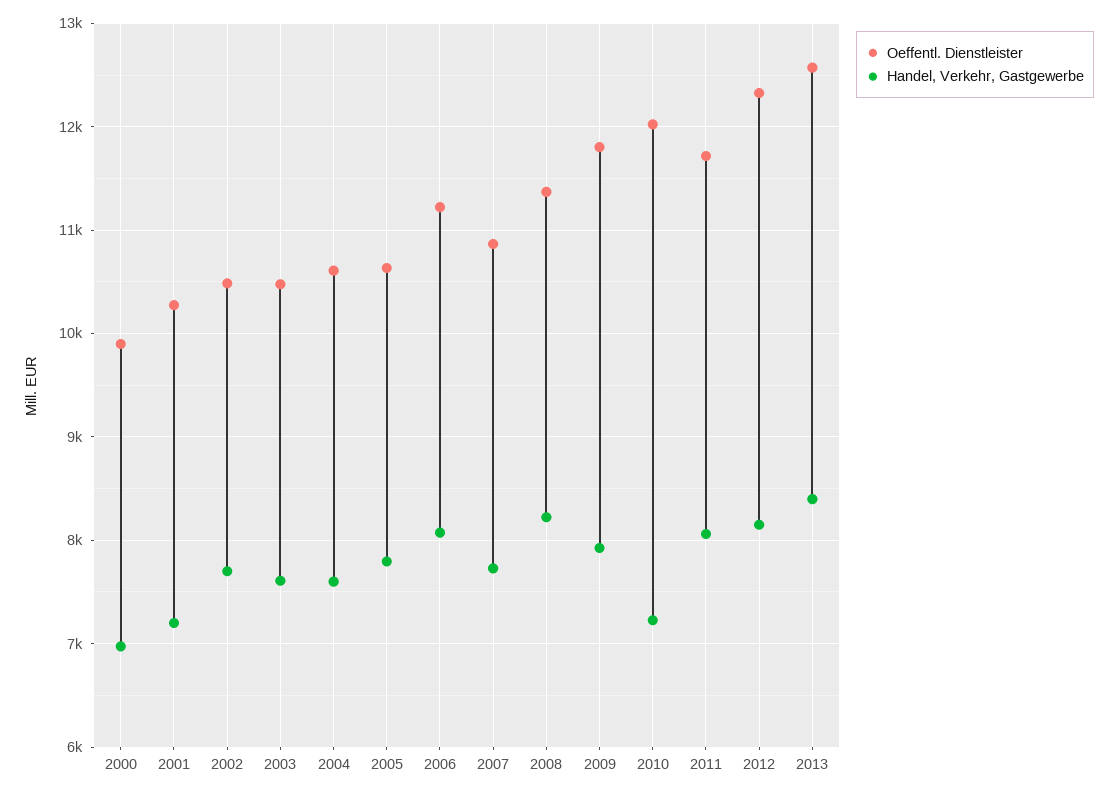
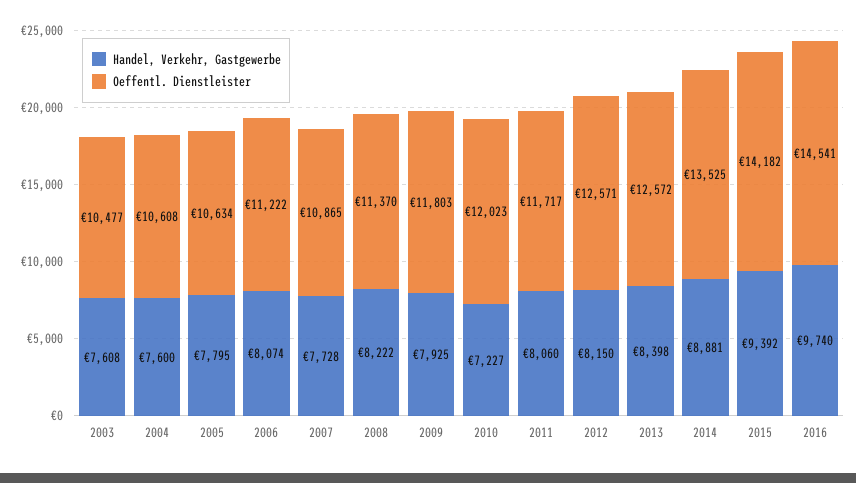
Oeffentl. Dienstleister, 2000: 9900 -> none
Handel, Verkehr, Gastgewerbe, 2000: 7000 -> none
Oeffentl. Dienstleister, 2001: 10300 -> none
Handel, Verkehr, Gastgewerbe, 2001: 7200 -> none
Oeffentl. Dienstleister, 2002: 10500 -> none
Handel, Verkehr, Gastgewerbe, 2002: 7700 -> none
Oeffentl. Dienstleister, 2012: 12300 -> 12571
Handel, Verkehr, Gastgewerbe, 2014: none -> 8881
Oeffentl. Dienstleister, 2014: none -> 13525
Handel, Verkehr, Gastgewerbe, 2015: none -> 9392
Oeffentl. Dienstleister, 2015: none -> 14182
Handel, Verkehr, Gastgewerbe, 2016: none -> 9740
Oeffentl. Dienstleister, 2016: none -> 14541

